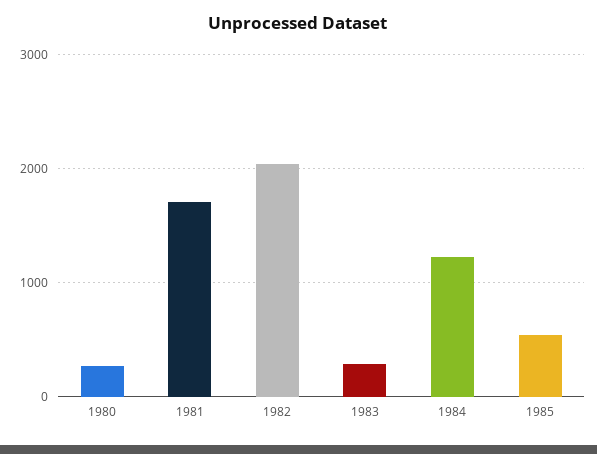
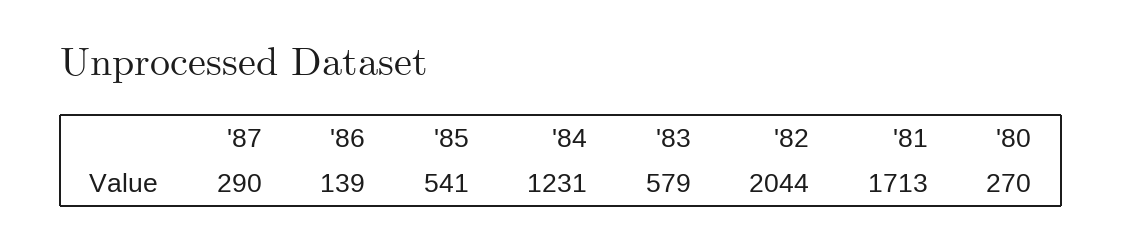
1983: 300 -> 579
'87: none -> 290
'86: none -> 139

